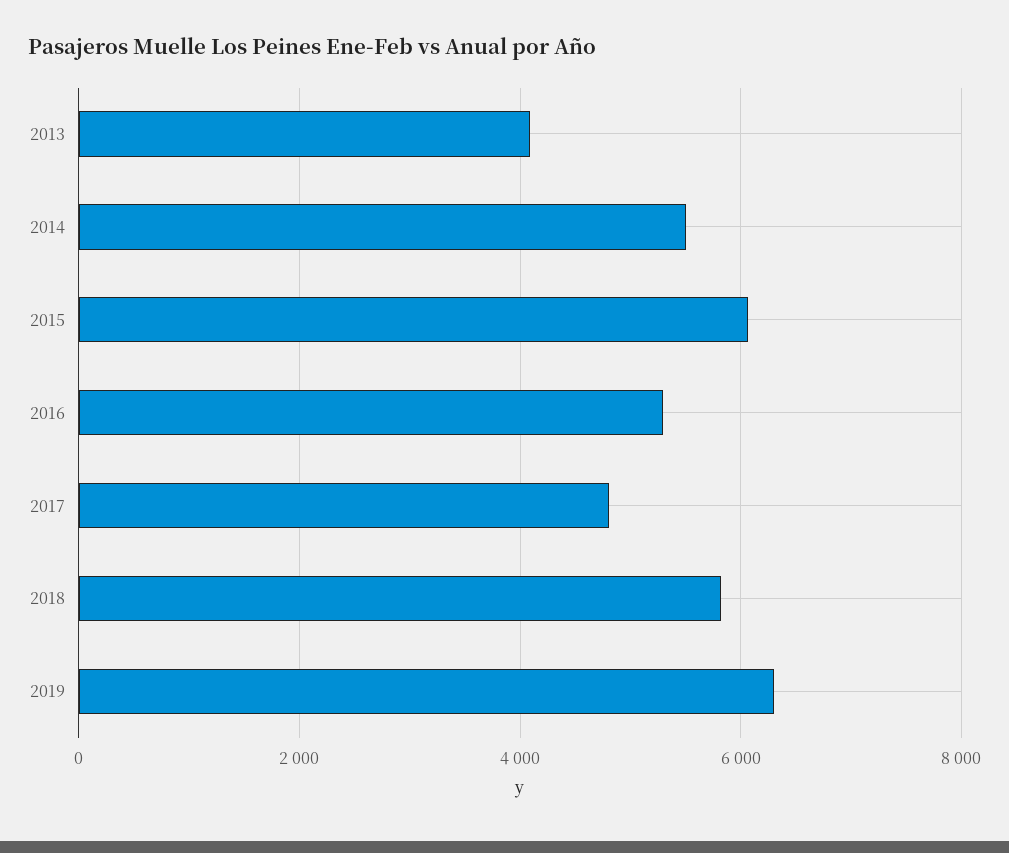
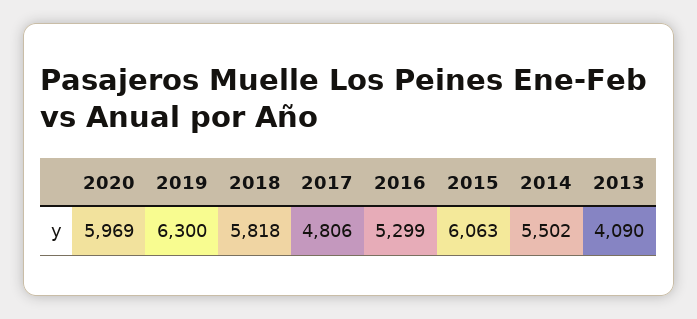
2020: none -> 5969

